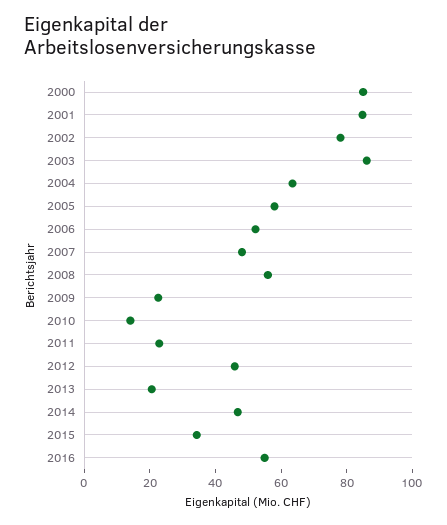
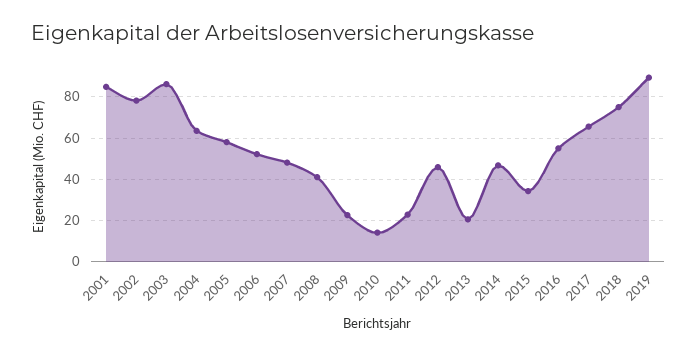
2000: 85 -> none
2008: 55 -> 40
2017: none -> 65
2018: none -> 75
2019: none -> 90

